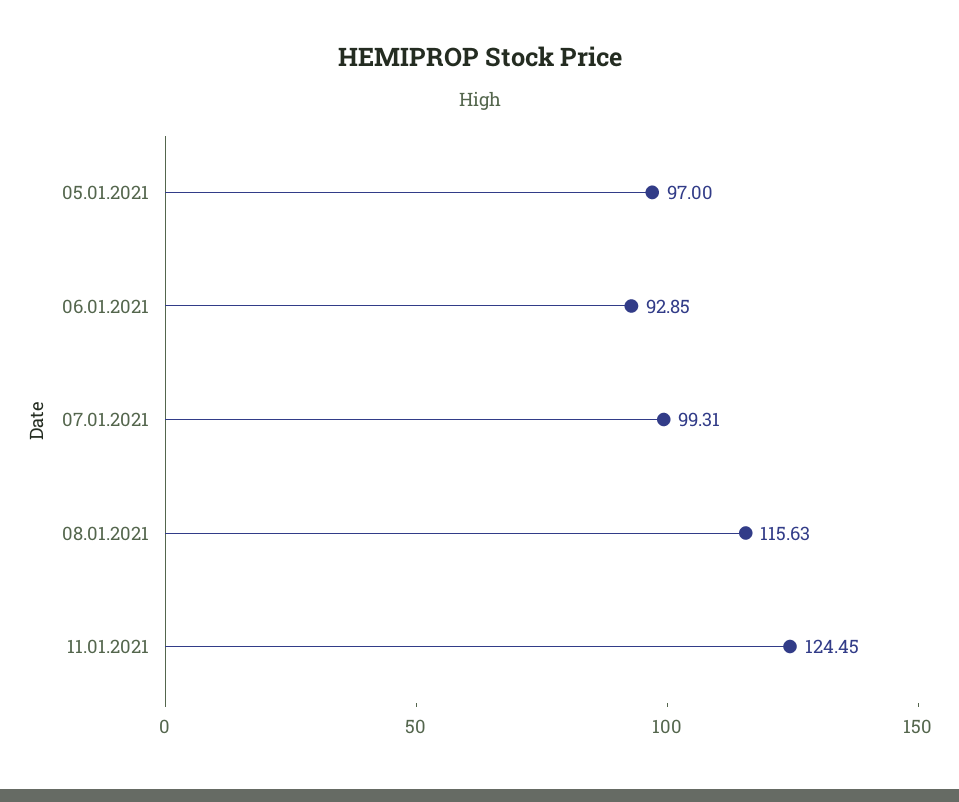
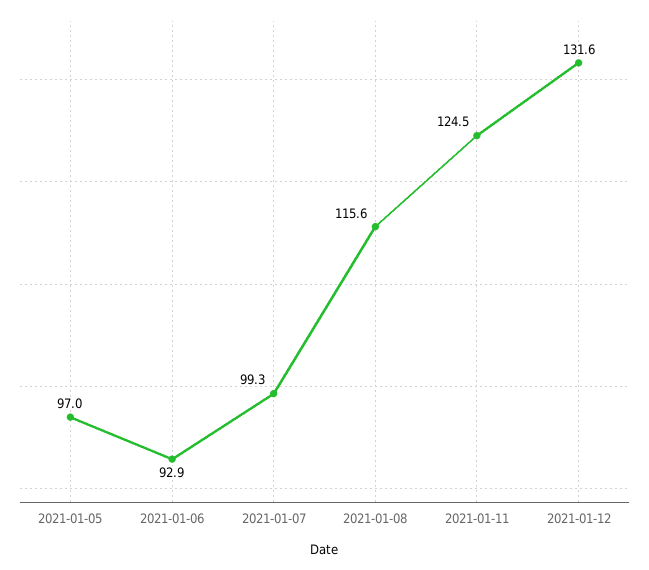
2021-01-12: none -> 131.6

